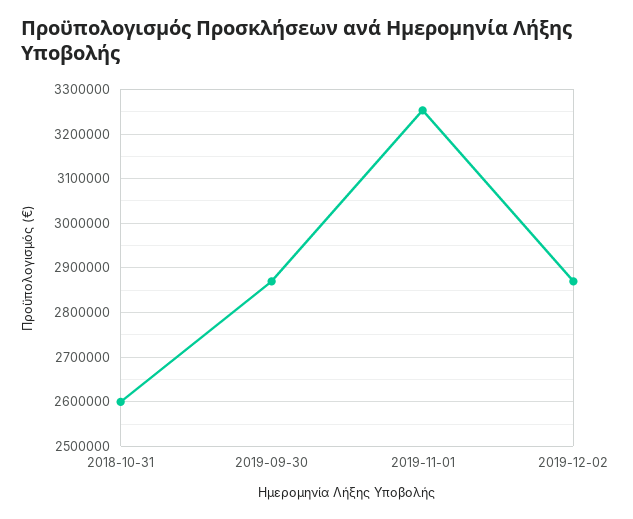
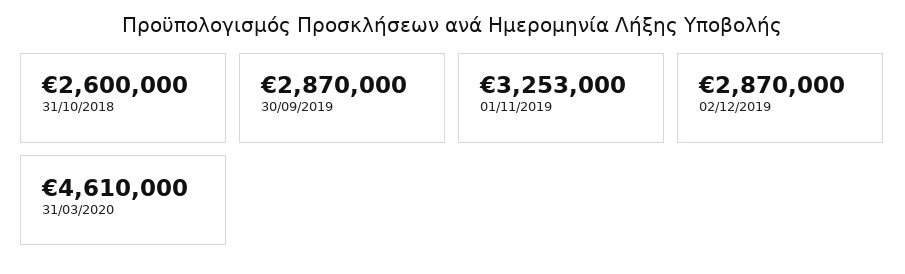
31/03/2020: none -> 4610000

